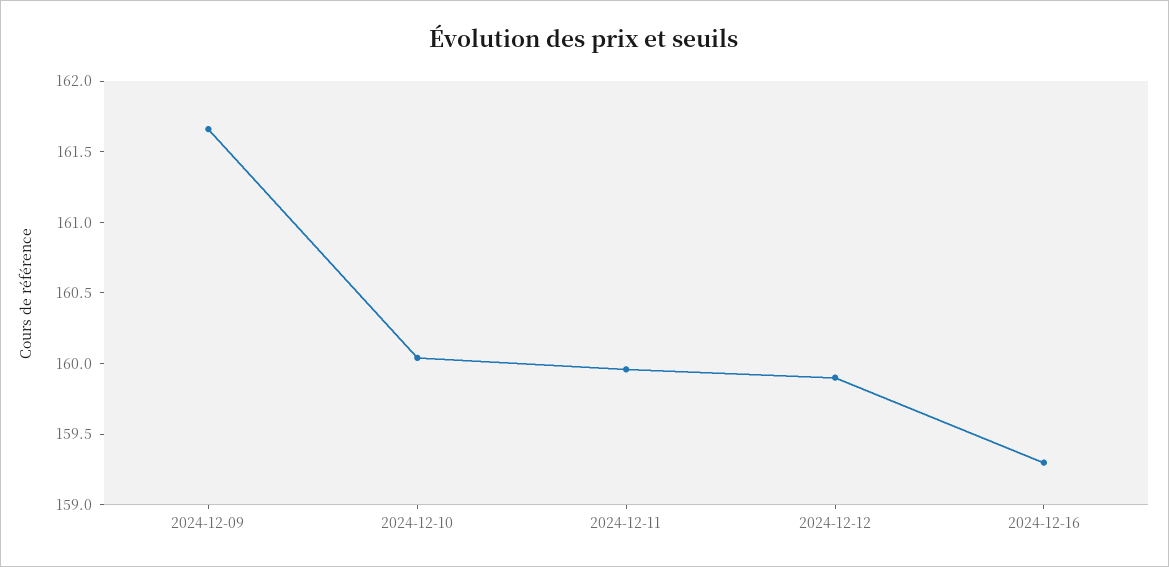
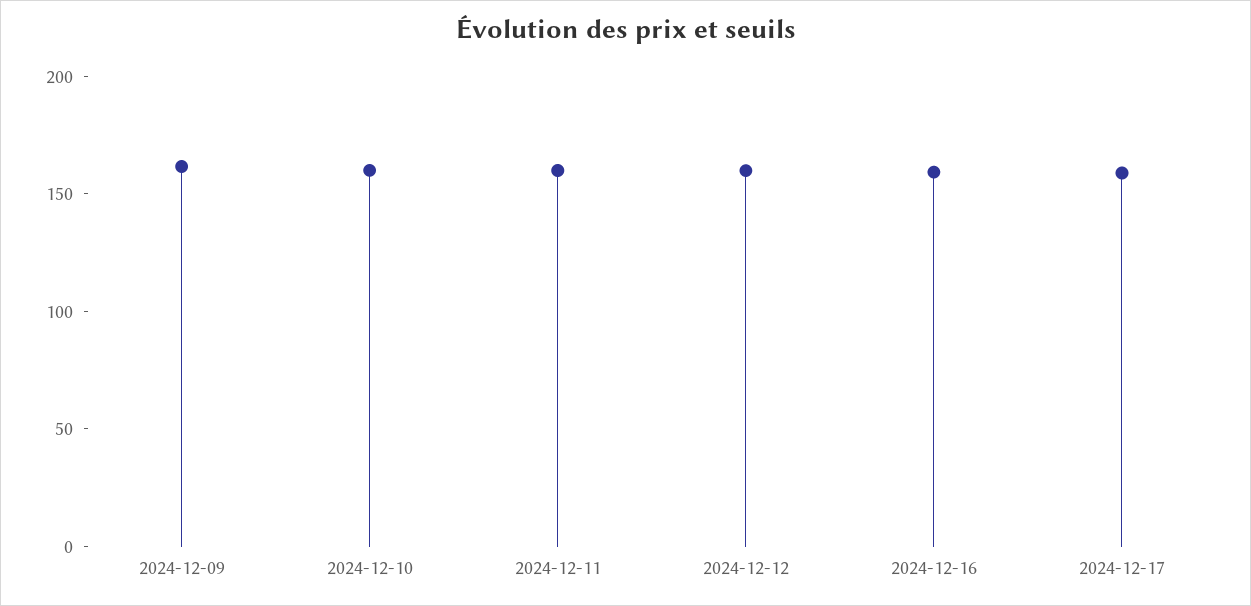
2024-12-17: none -> 160

